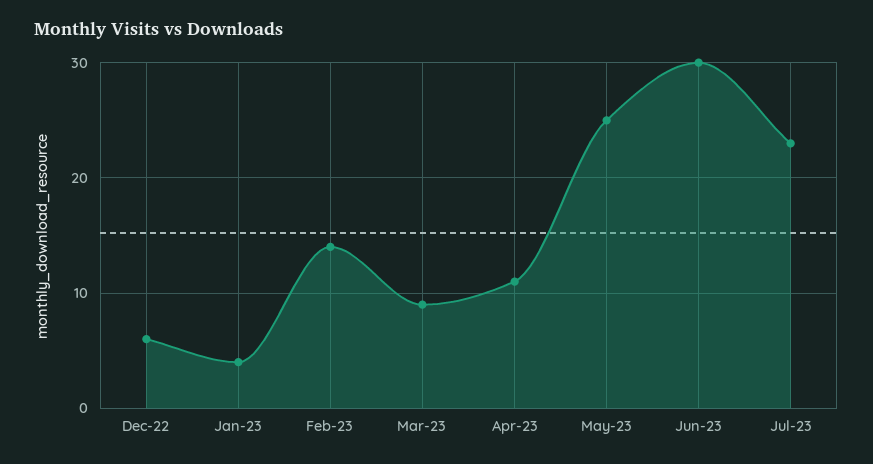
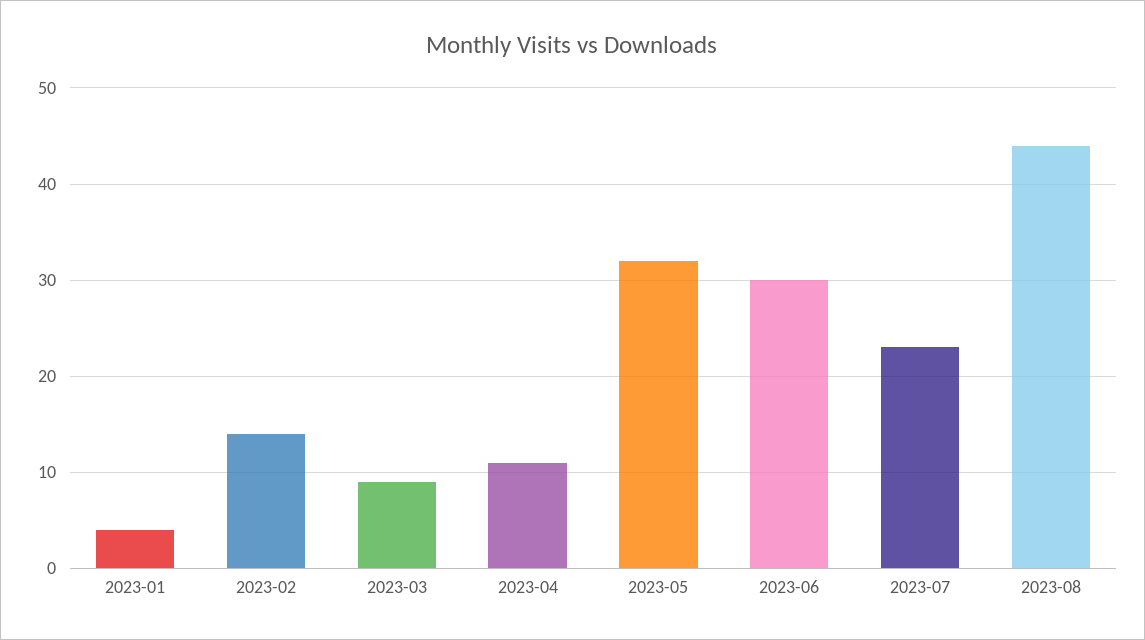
Dec-22: 6 -> none
May-23: 25 -> 32
2023-08: none -> 44

